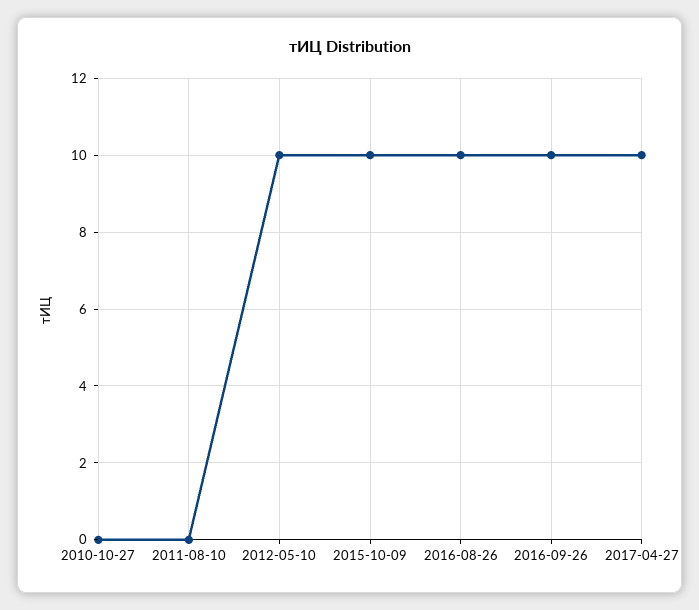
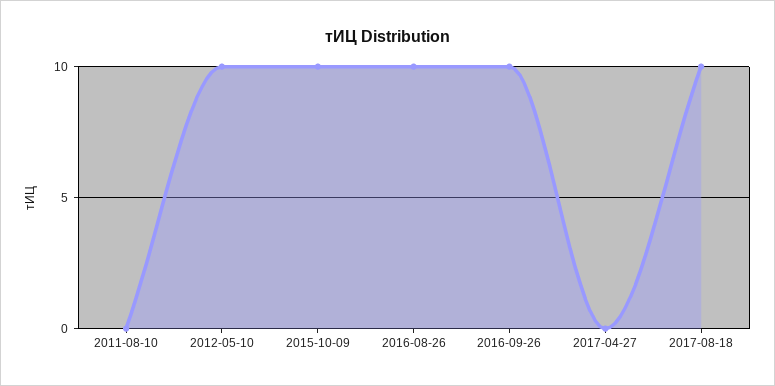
2010-10-27: 0 -> none
2017-04-27: 10 -> 0
2017-08-18: none -> 10

